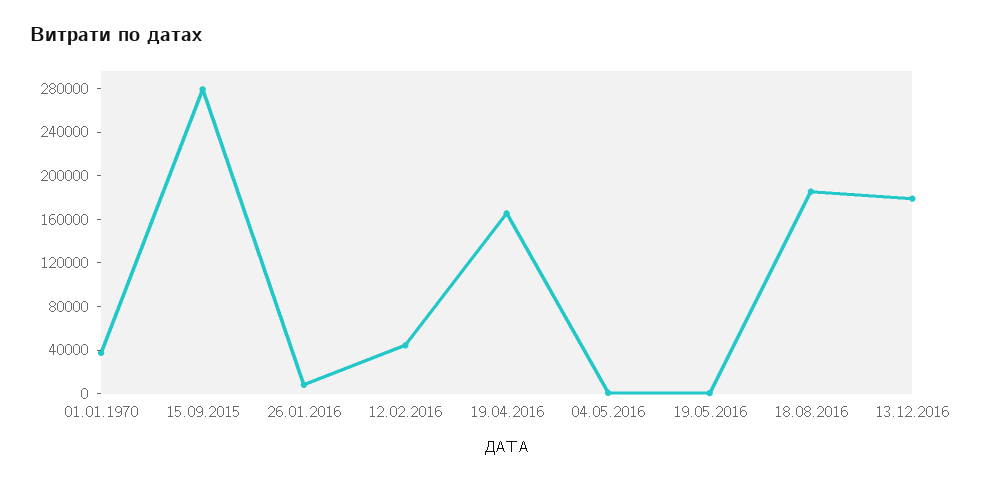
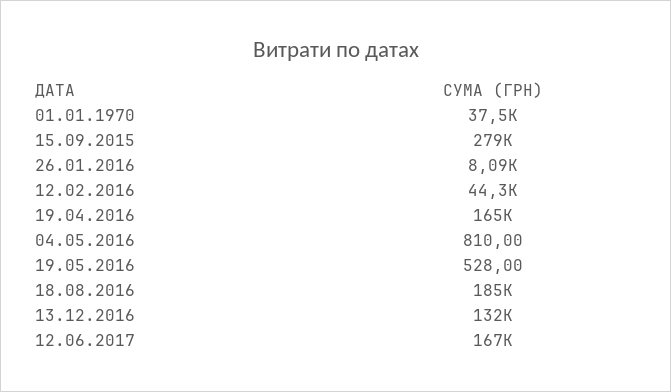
13.12.2016: 180000 -> 132000
12.06.2017: none -> 167000

